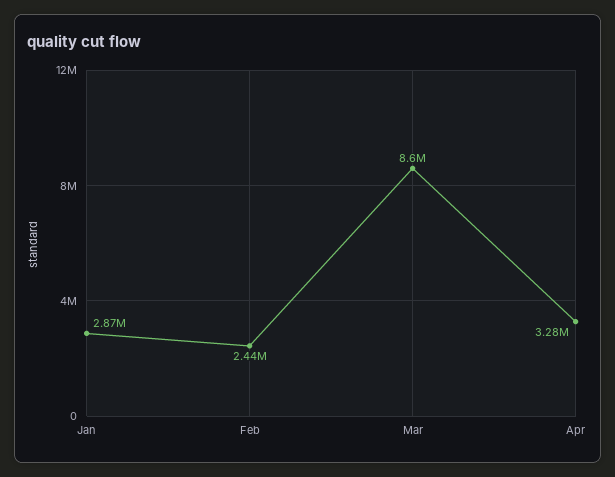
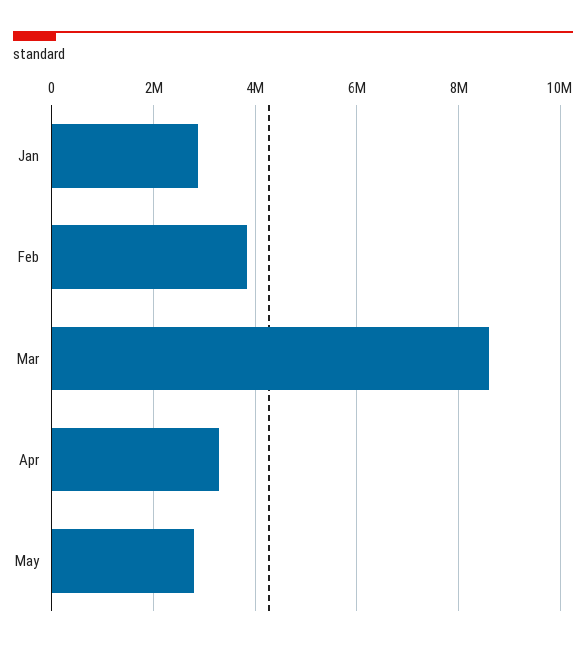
Feb: 2440000 -> 3800000
May: none -> 2800000

